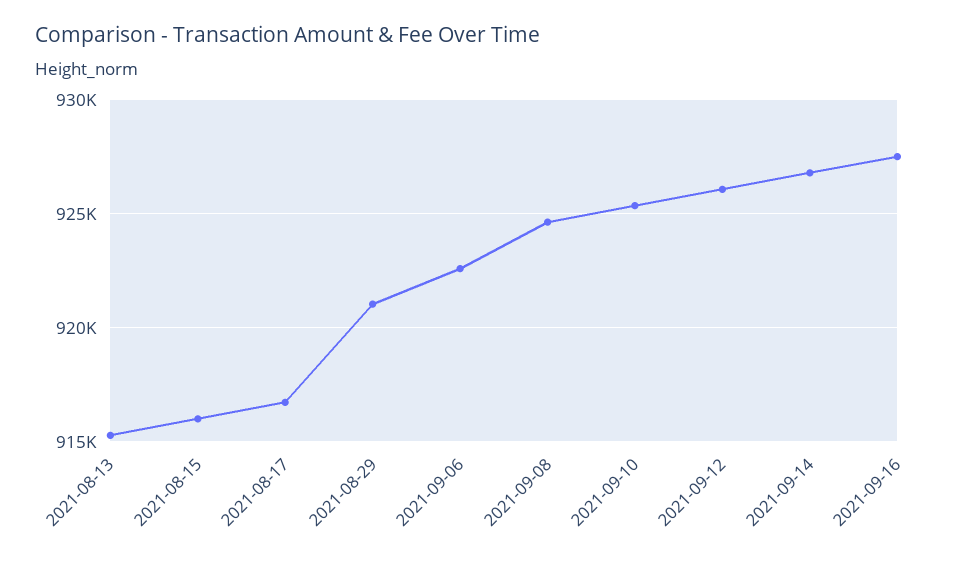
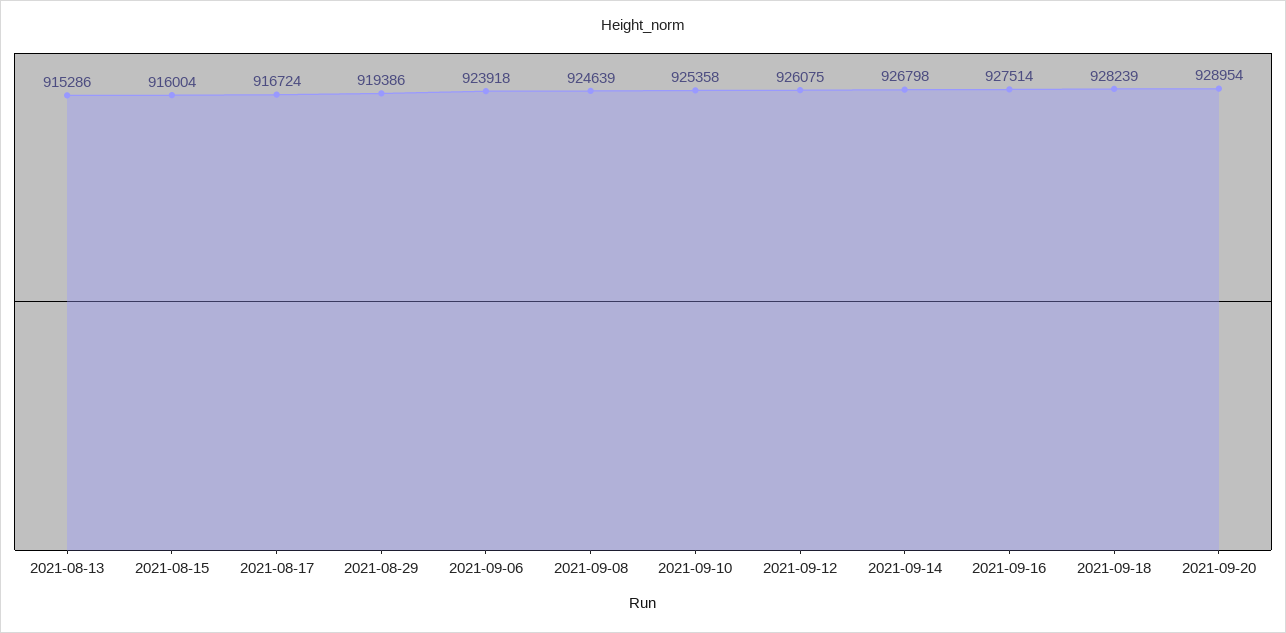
2021-08-29: 921000 -> 919386
2021-09-06: 922500 -> 923918
2021-09-18: none -> 928239
2021-09-20: none -> 928954

